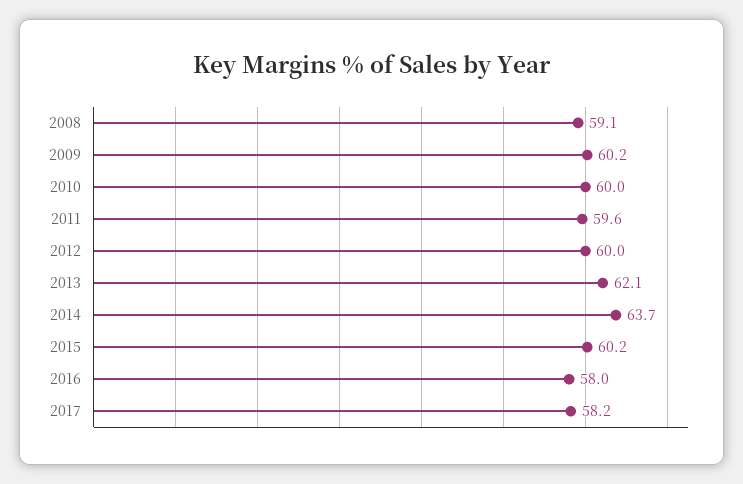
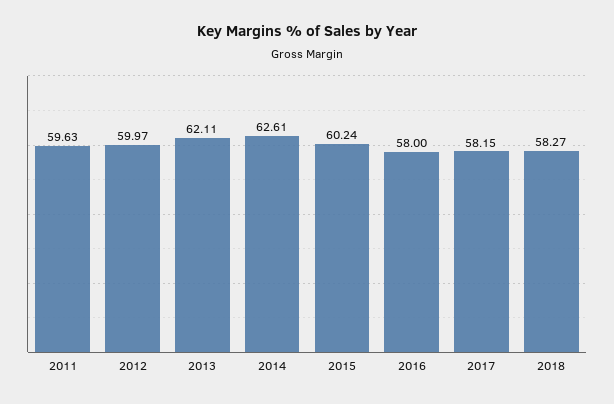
2008: 59.1 -> none
2009: 60.2 -> none
2010: 60 -> none
2014: 63.7 -> 62.61
2018: none -> 58.27

